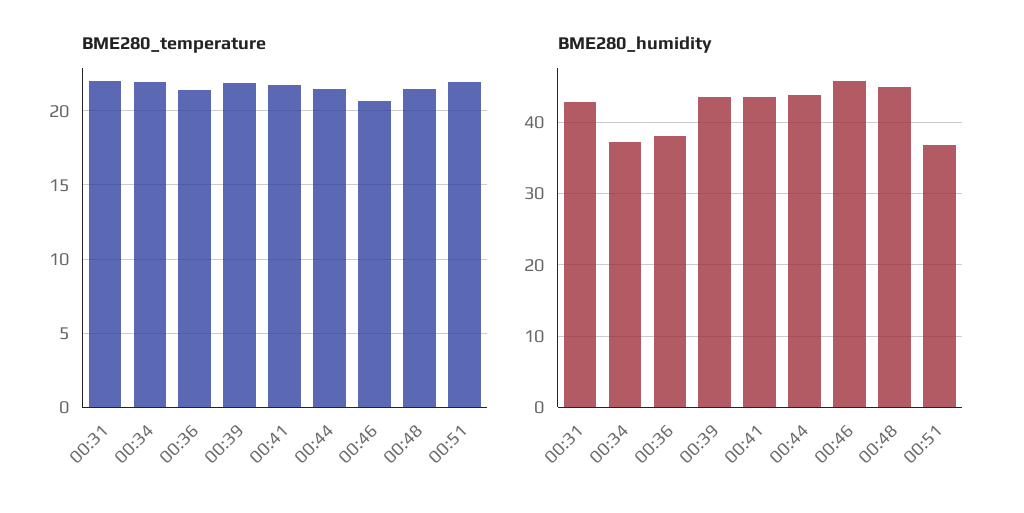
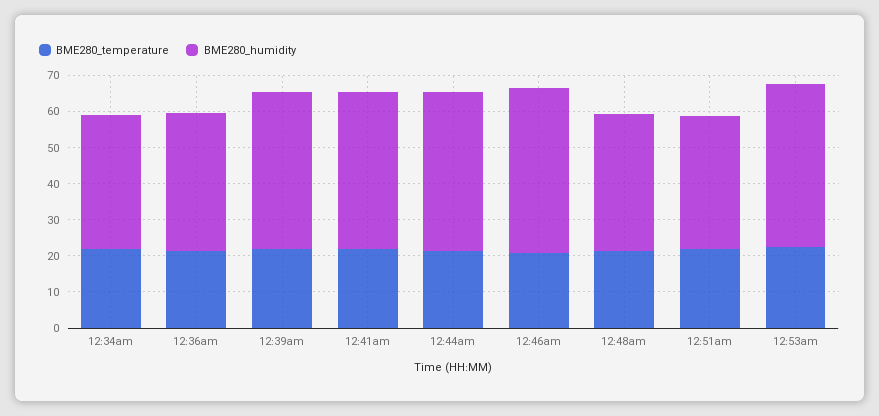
BME280_temperature, 00:31: 22 -> none
BME280_humidity, 00:31: 43 -> none
BME280_humidity, 00:48: 45 -> 37.5
BME280_temperature, 12:53am: none -> 22.5
BME280_humidity, 12:53am: none -> 45

